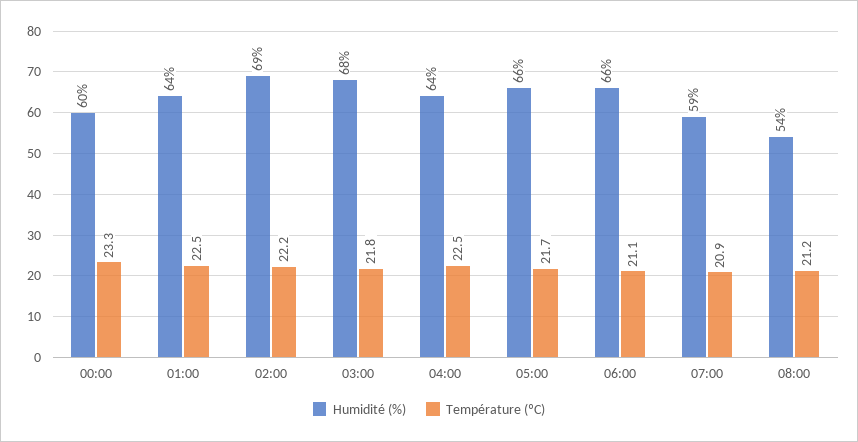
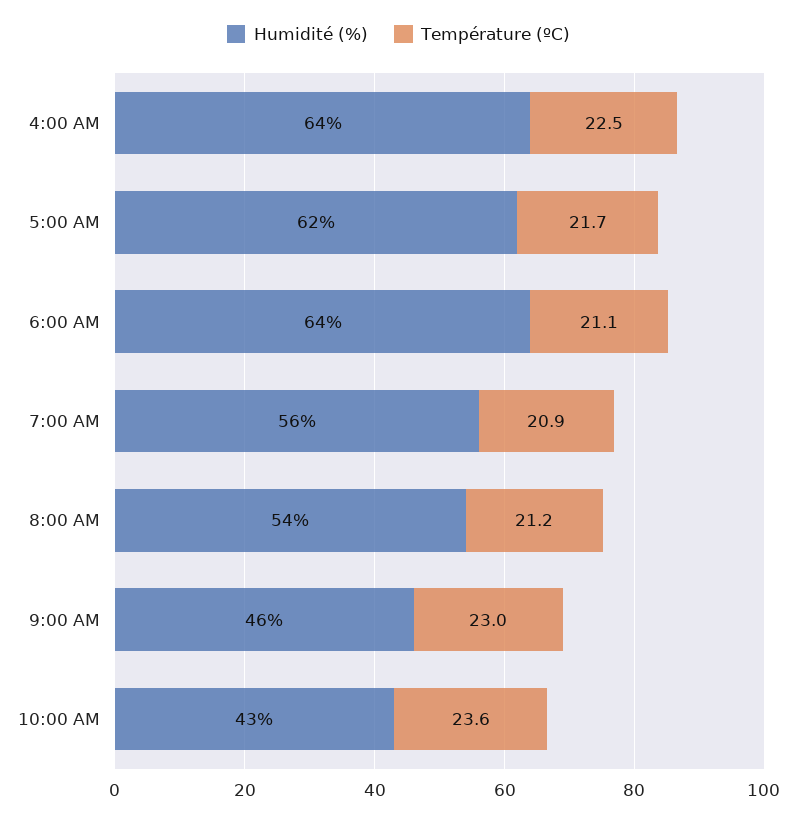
Humidité (%), 00:00: 60 -> none
Température (ºC), 00:00: 23.3 -> none
Humidité (%), 01:00: 64 -> none
Température (ºC), 01:00: 22.5 -> none
Humidité (%), 02:00: 69 -> none
Température (ºC), 02:00: 22.2 -> none
Humidité (%), 03:00: 68 -> none
Température (ºC), 03:00: 21.8 -> none
Humidité (%), 05:00: 66 -> 62
Humidité (%), 06:00: 66 -> 64
Humidité (%), 07:00: 59 -> 56
Humidité (%), 9:00 AM: none -> 46
Température (ºC), 9:00 AM: none -> 23
Humidité (%), 10:00 AM: none -> 43
Température (ºC), 10:00 AM: none -> 23.6

